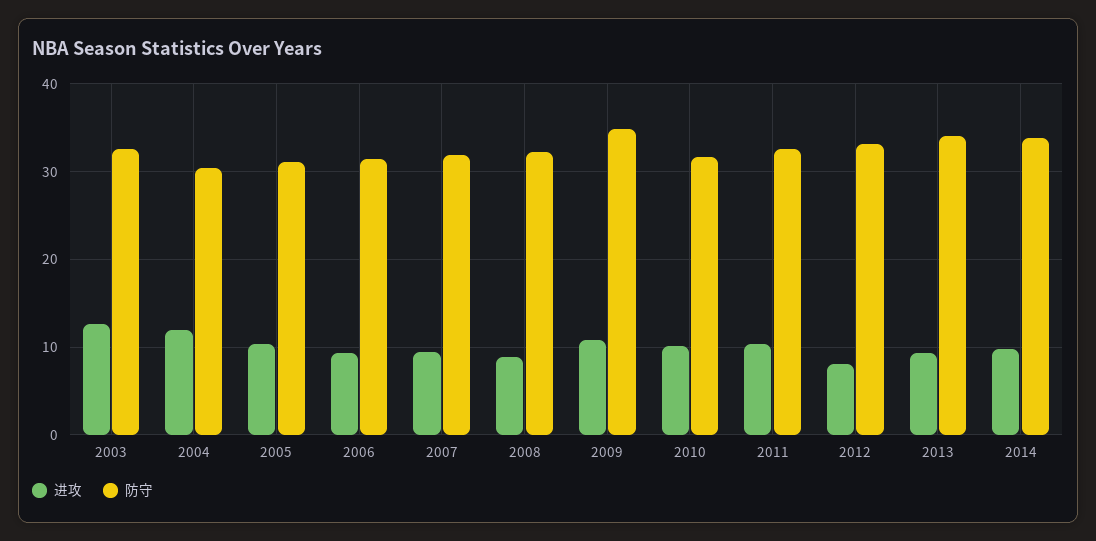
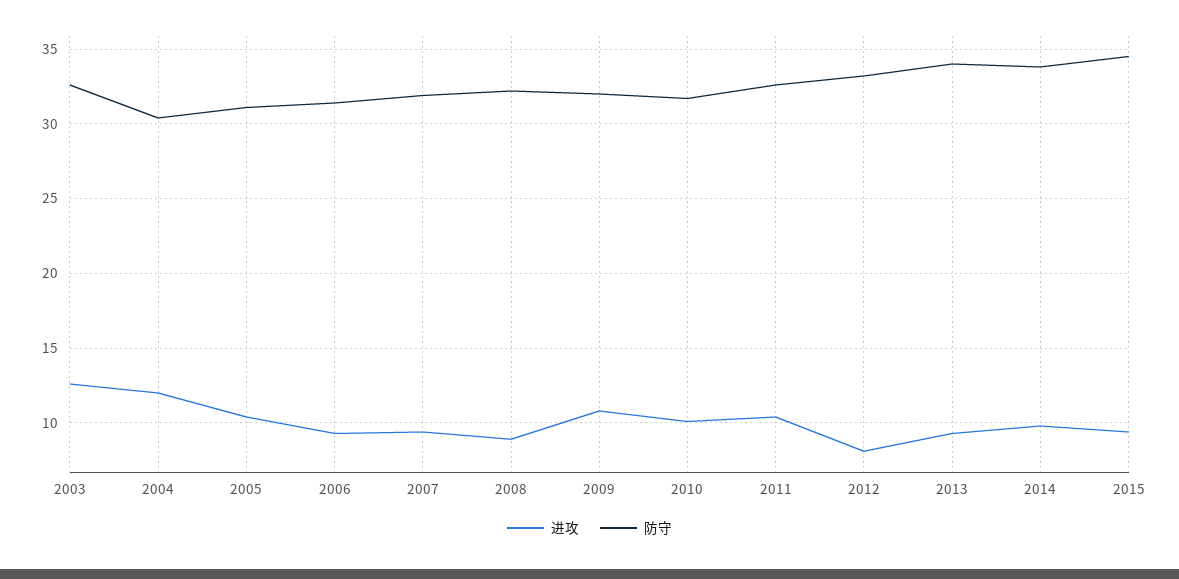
防守, 2009: 35 -> 32
进攻, 2015: none -> 9.5
防守, 2015: none -> 34.5

